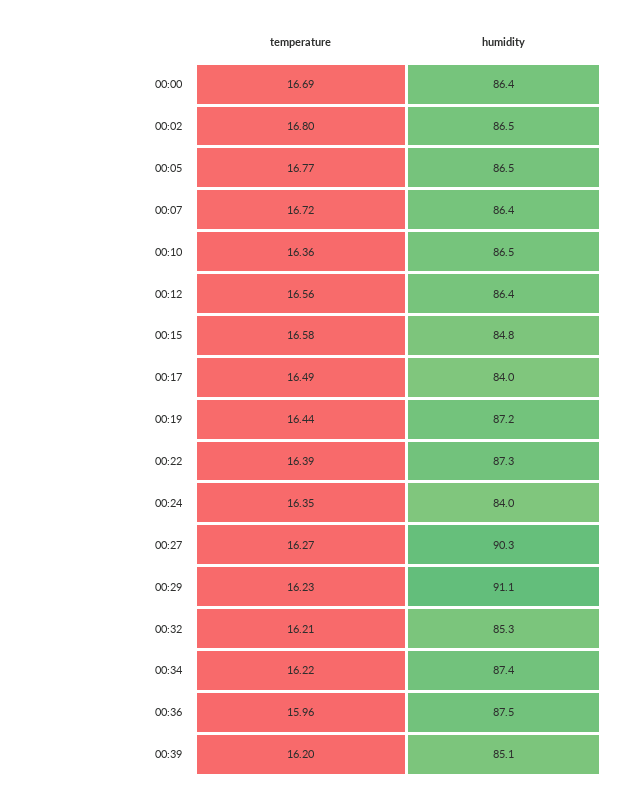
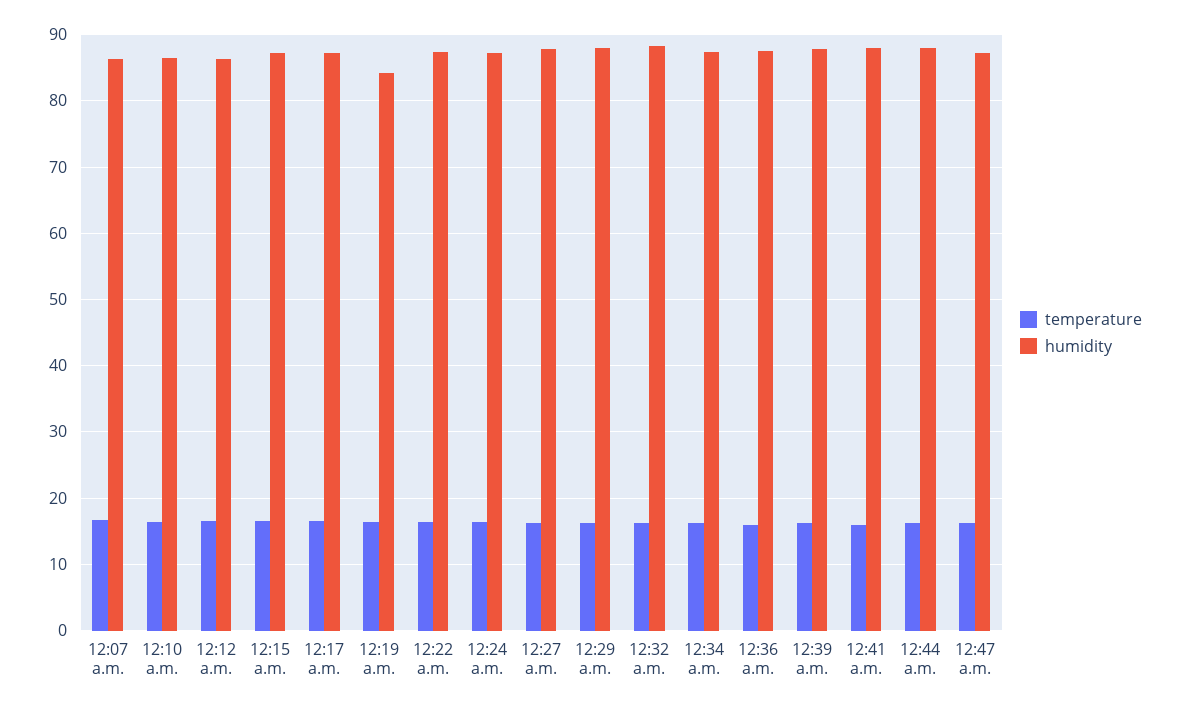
temperature, 00:00: 16.69 -> none
humidity, 00:00: 86.4 -> none
temperature, 00:02: 16.8 -> none
humidity, 00:02: 86.5 -> none
temperature, 00:05: 16.77 -> none
humidity, 00:05: 86.5 -> none
humidity, 00:15: 84.8 -> 87
humidity, 00:17: 84 -> 87
humidity, 00:19: 87.2 -> 84
humidity, 00:24: 84 -> 87
humidity, 00:27: 90.3 -> 88
humidity, 00:29: 91.1 -> 88
humidity, 00:32: 85.3 -> 88
humidity, 00:39: 85.1 -> 88
temperature, 12:41 a.m.: none -> 16
humidity, 12:41 a.m.: none -> 88
temperature, 12:44 a.m.: none -> 16
humidity, 12:44 a.m.: none -> 88
temperature, 12:47 a.m.: none -> 16
humidity, 12:47 a.m.: none -> 87

